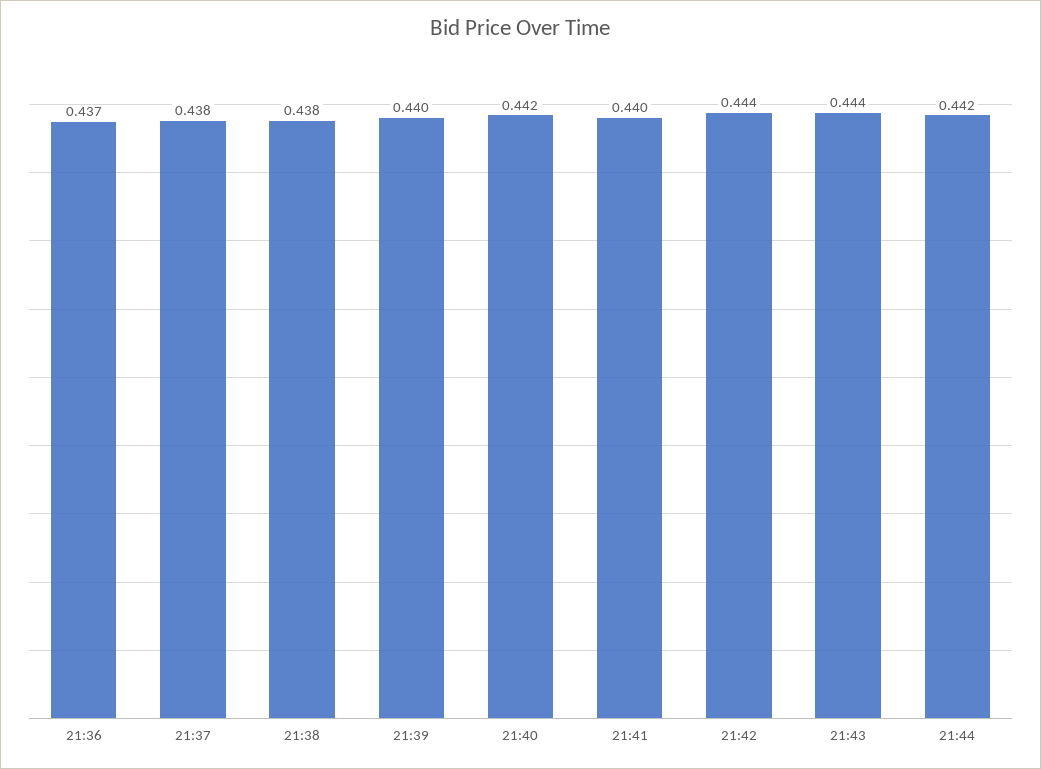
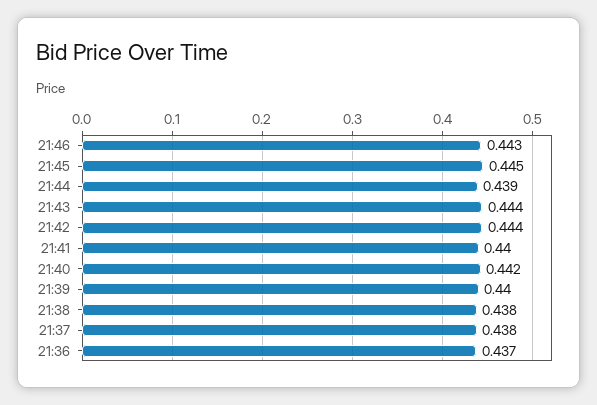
21:44: 0.442 -> 0.439
21:46: none -> 0.443
21:45: none -> 0.445

